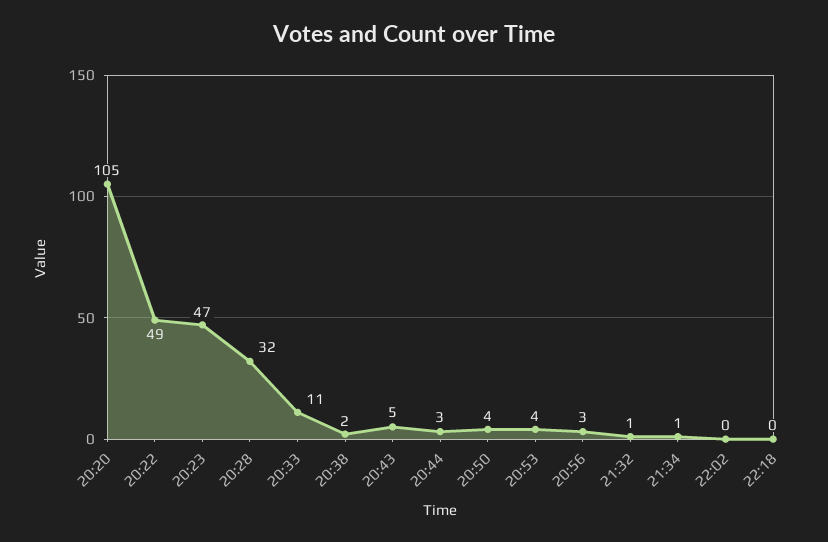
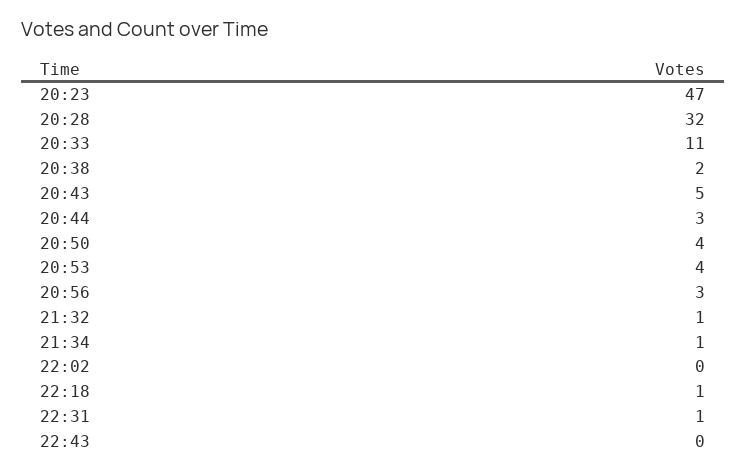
20:20: 105 -> none
20:22: 49 -> none
22:18: 0 -> 1
22:31: none -> 1
22:43: none -> 0

